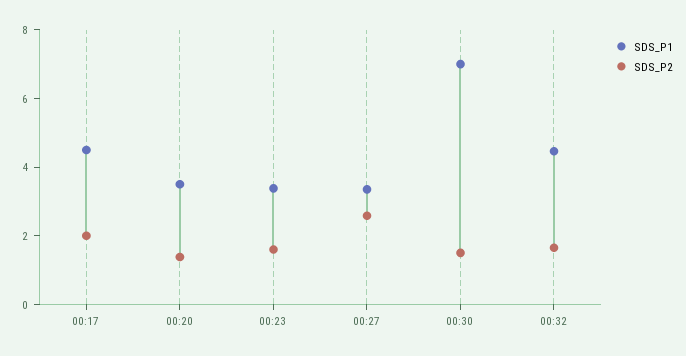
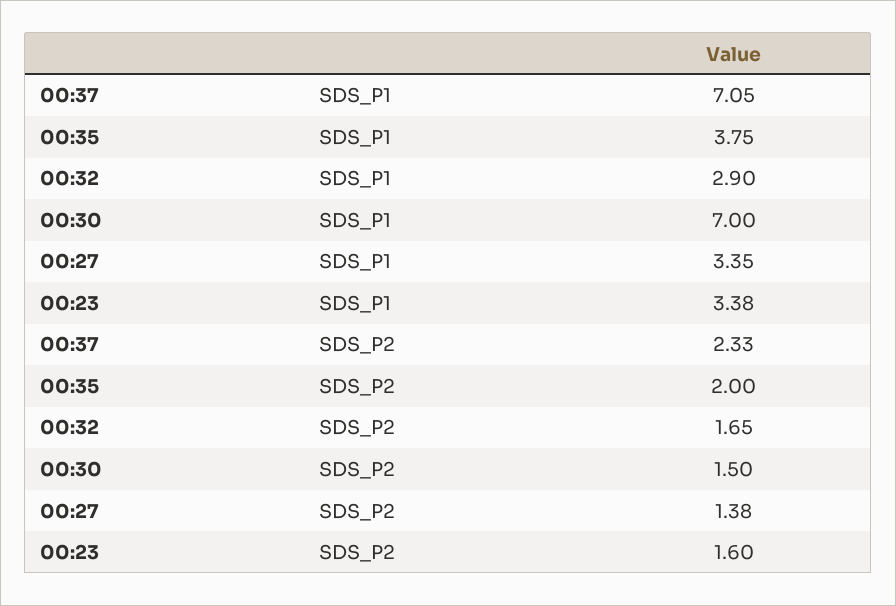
SDS_P1, 00:17: 4.5 -> none
SDS_P2, 00:17: 2 -> none
SDS_P1, 00:20: 3.5 -> none
SDS_P2, 00:20: 1.5 -> none
SDS_P2, 00:27: 2.5 -> 1.38
SDS_P1, 00:32: 4.5 -> 2.9
SDS_P1, 00:37: none -> 7.05
SDS_P1, 00:35: none -> 3.75
SDS_P2, 00:37: none -> 2.33
SDS_P2, 00:35: none -> 2

